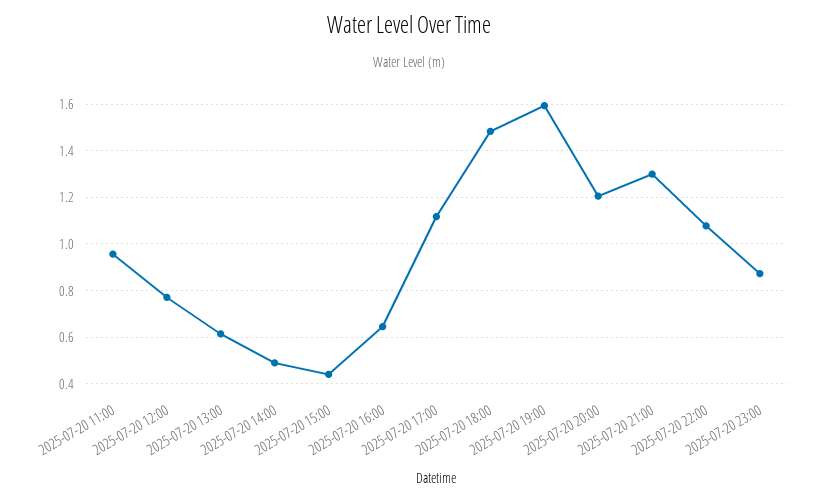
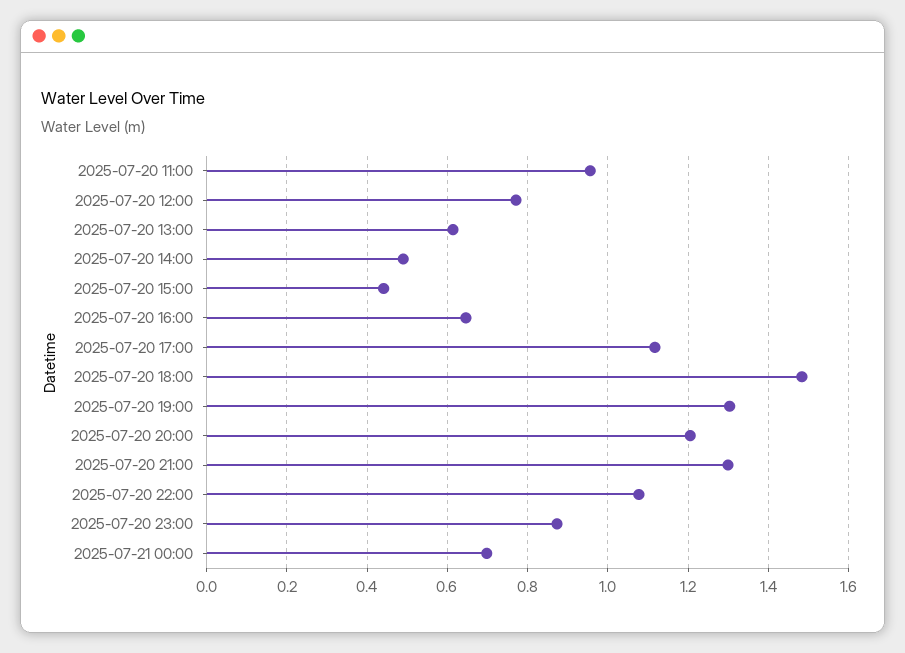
2025-07-20 19:00: 1.6 -> 1.3
2025-07-21 00:00: none -> 0.7

